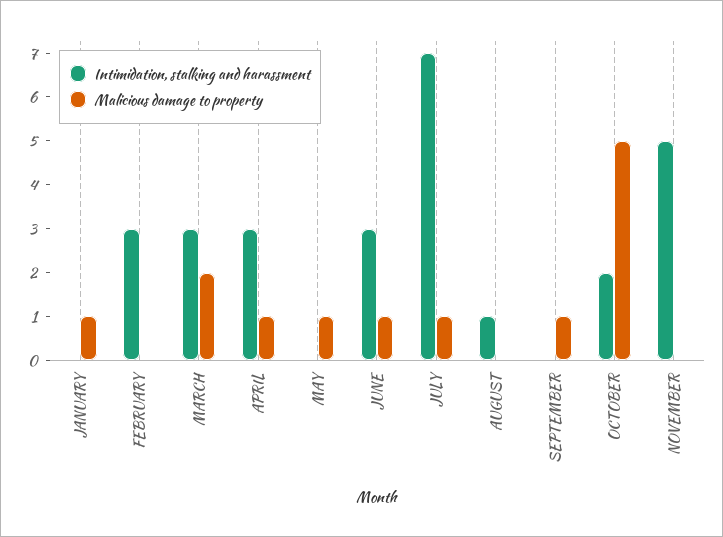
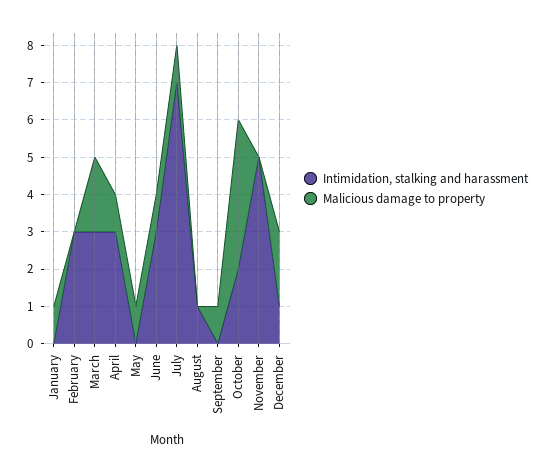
Malicious damage to property, OCTOBER: 5 -> 4
Intimidation, stalking and harassment, December: none -> 1
Malicious damage to property, December: none -> 2

